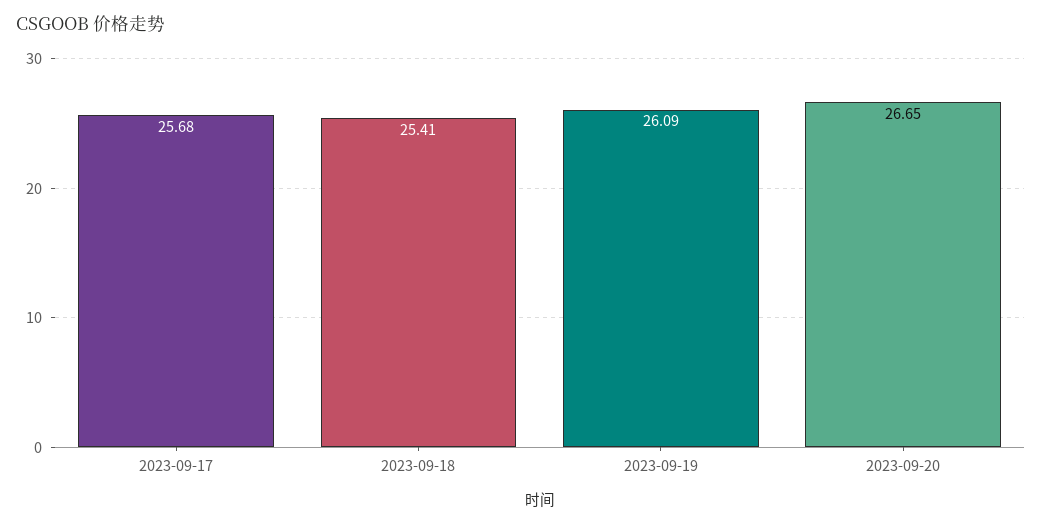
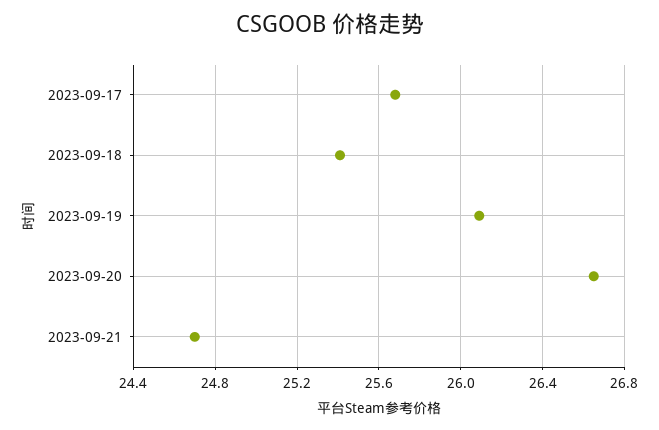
2023-09-21: none -> 24.7

